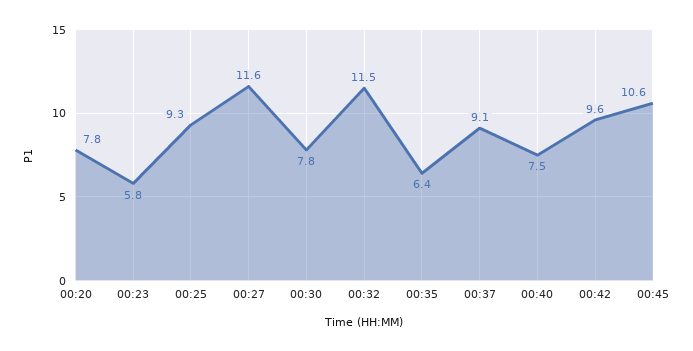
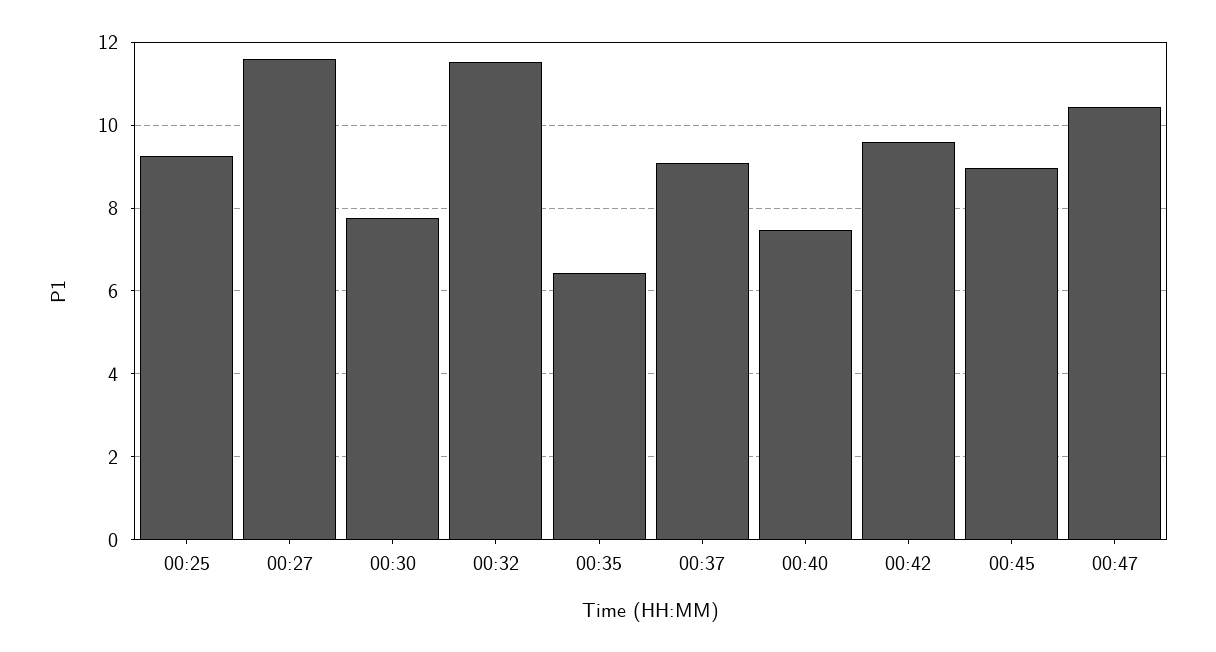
00:20: 7.8 -> none
00:23: 5.8 -> none
00:45: 10.6 -> 9
00:47: none -> 10.4

